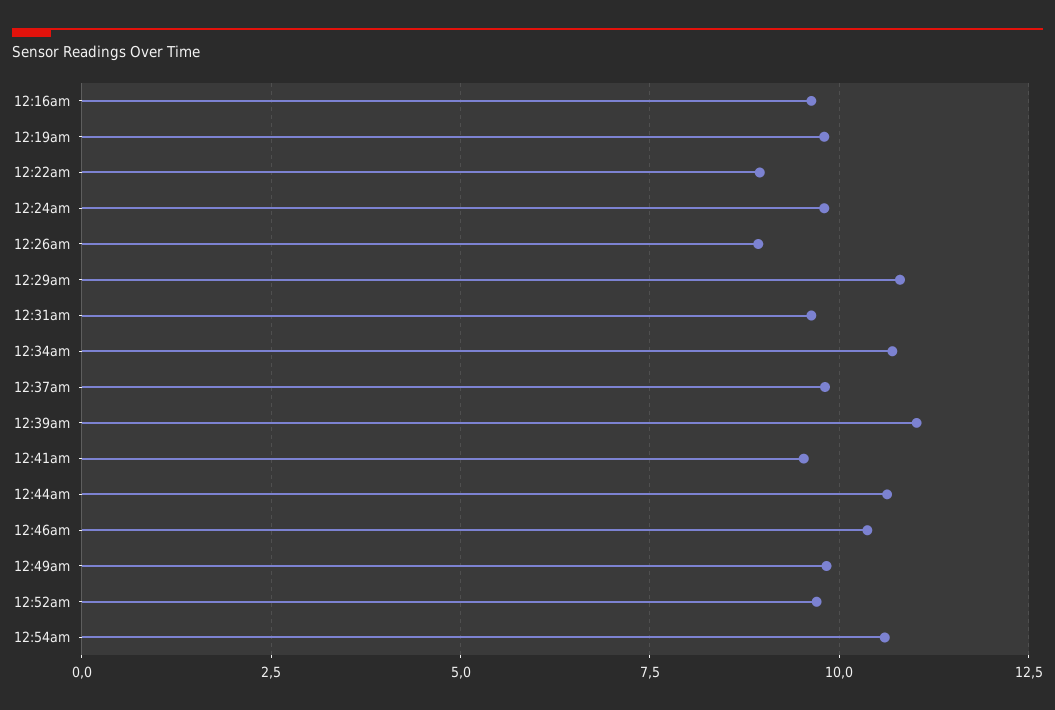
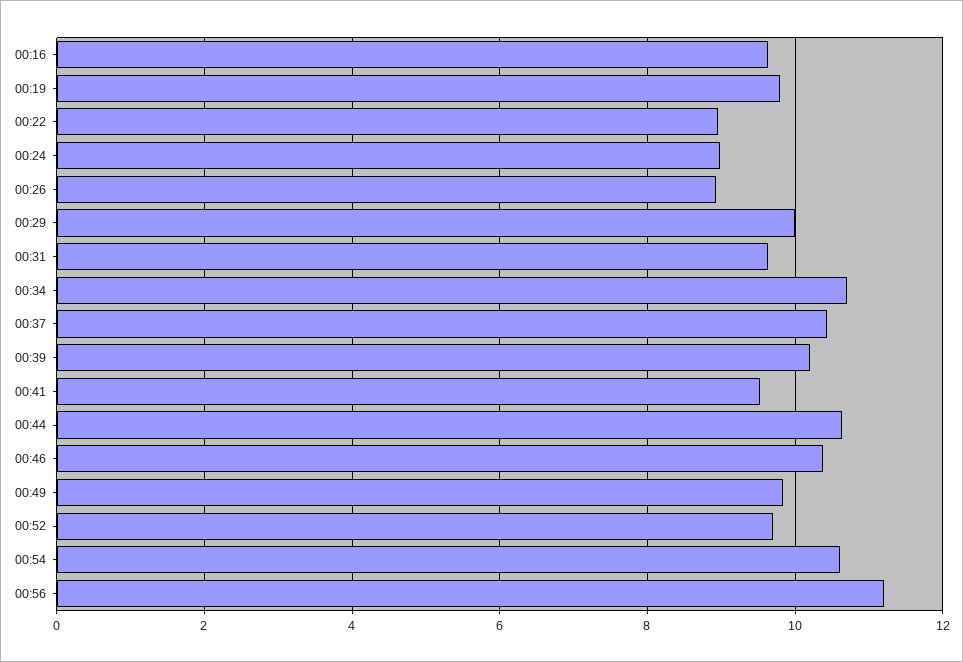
12:24am: 9.75 -> 9
12:29am: 10.75 -> 10
12:37am: 9.75 -> 10.4
12:39am: 11 -> 10.2
00:56: none -> 11.2

